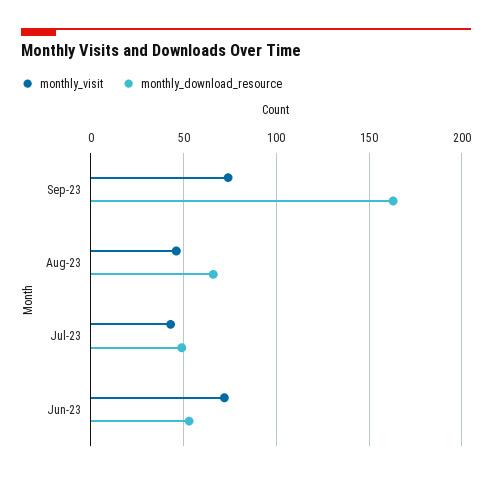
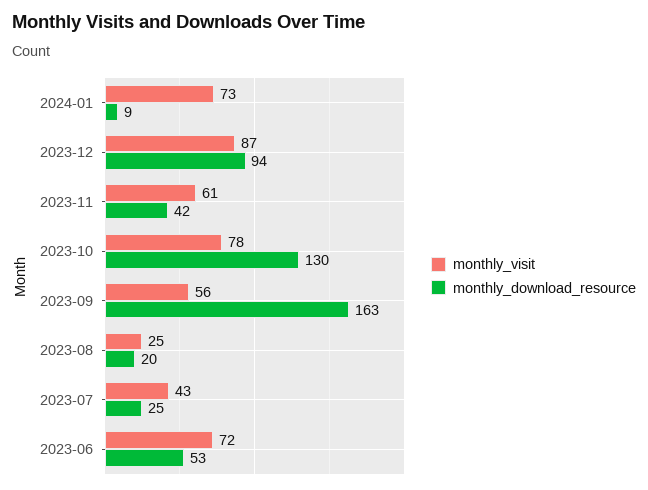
monthly_visit, Sep-23: 75 -> 56
monthly_visit, Aug-23: 45 -> 25
monthly_download_resource, Aug-23: 65 -> 20
monthly_download_resource, Jul-23: 50 -> 25
monthly_visit, 2024-01: none -> 73
monthly_download_resource, 2024-01: none -> 9
monthly_visit, 2023-12: none -> 87
monthly_download_resource, 2023-12: none -> 94
monthly_visit, 2023-11: none -> 61
monthly_download_resource, 2023-11: none -> 42
monthly_visit, 2023-10: none -> 78
monthly_download_resource, 2023-10: none -> 130

